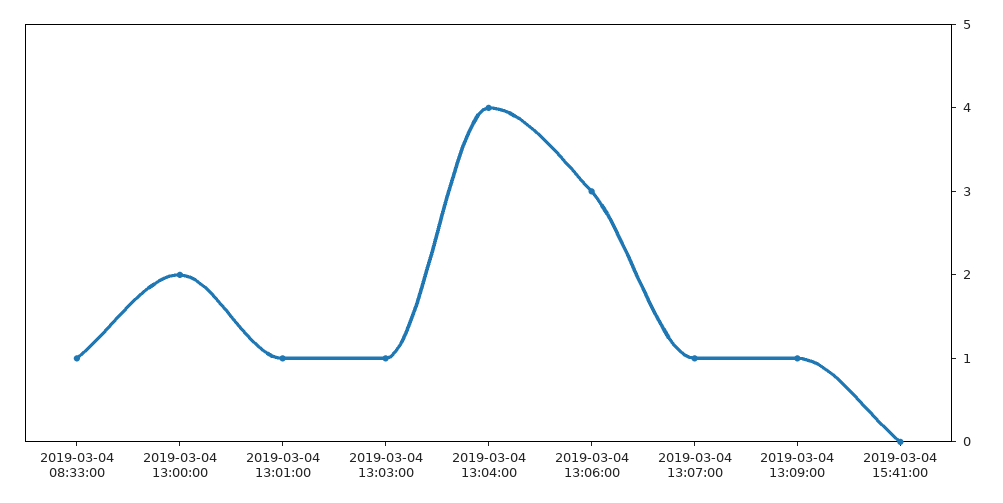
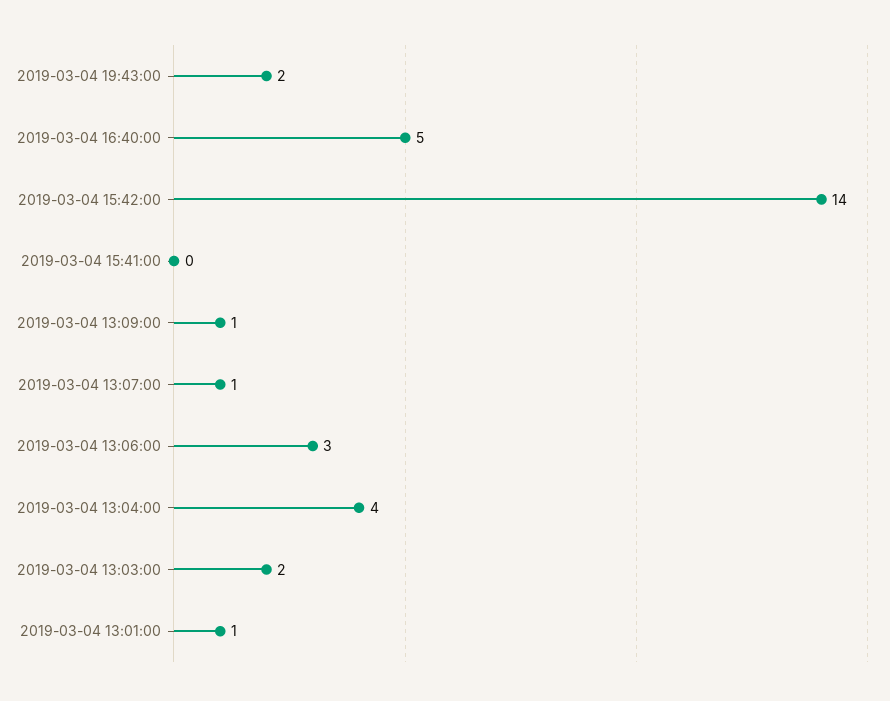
2019-03-04 08:33:00: 1 -> none
2019-03-04 13:00:00: 2 -> none
2019-03-04 13:03:00: 1 -> 2
2019-03-04 19:43:00: none -> 2
2019-03-04 16:40:00: none -> 5
2019-03-04 15:42:00: none -> 14

